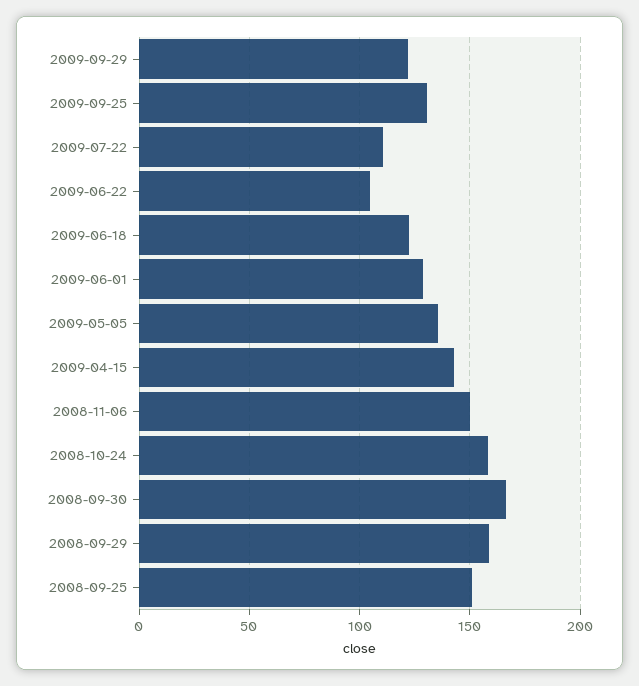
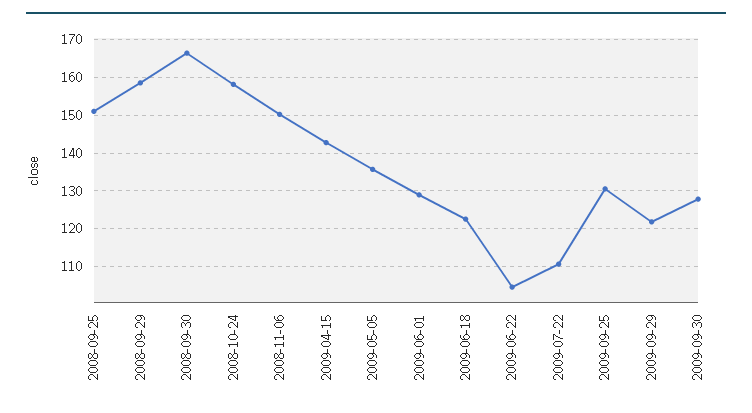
2009-09-30: none -> 128

